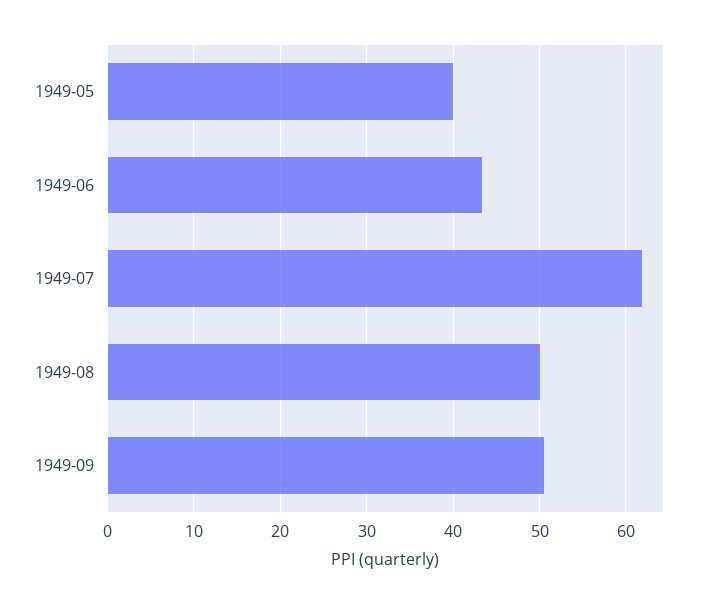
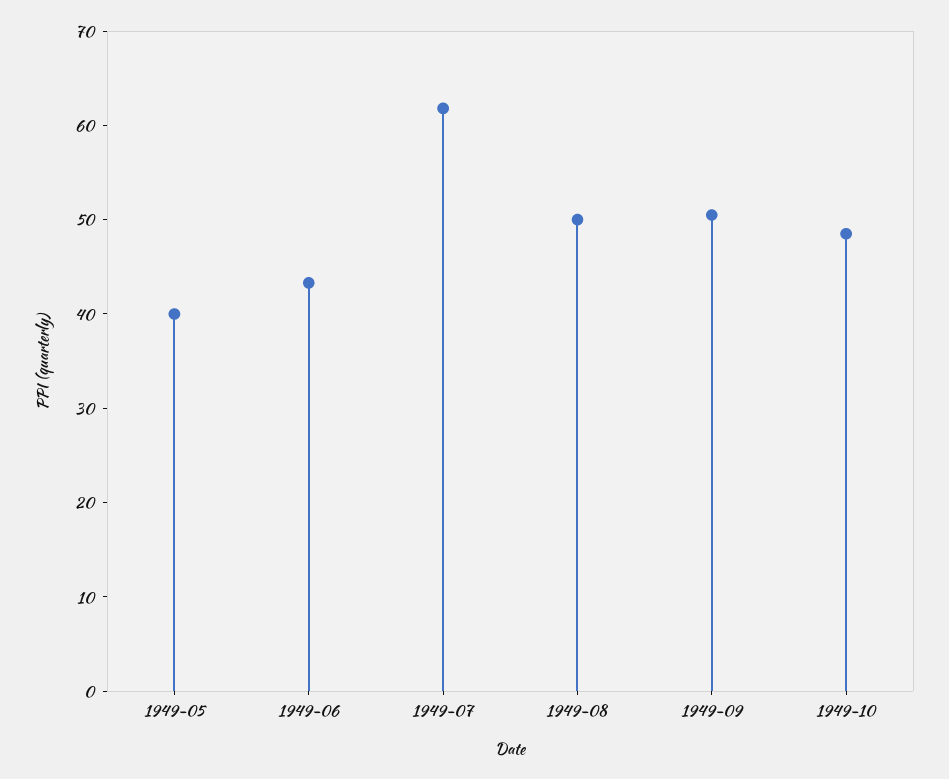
1949-10: none -> 48

